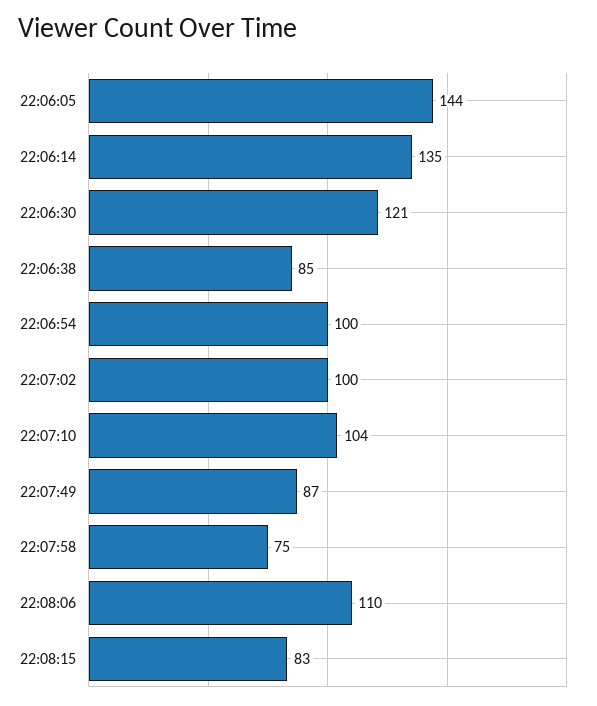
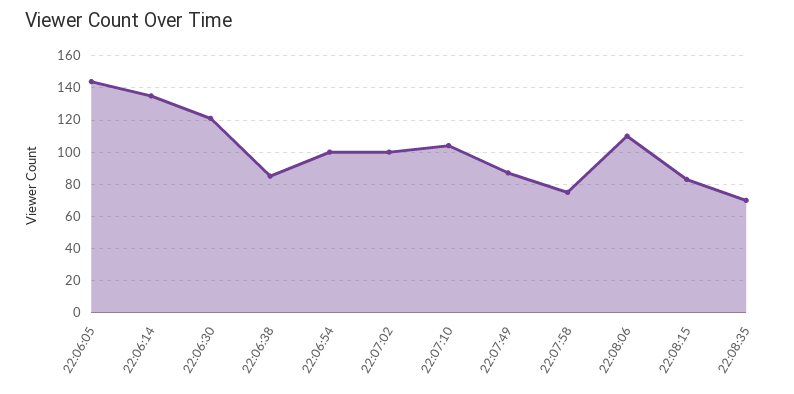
22:08:35: none -> 70

